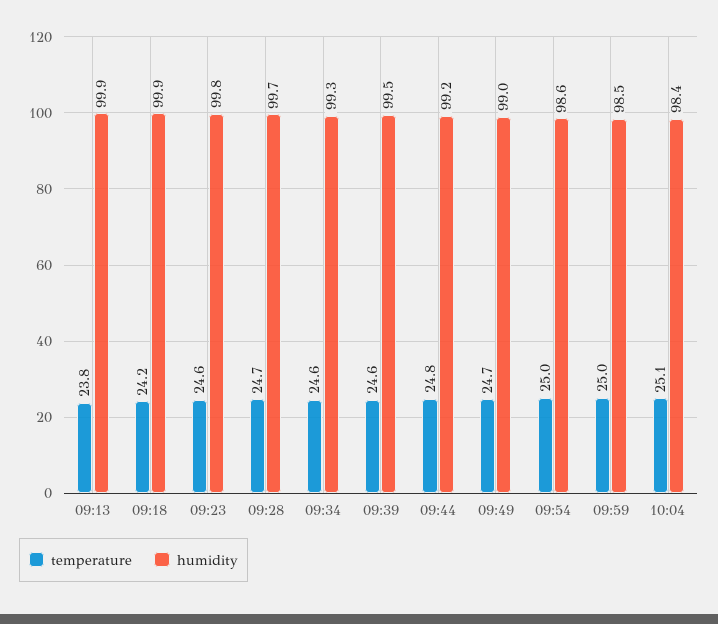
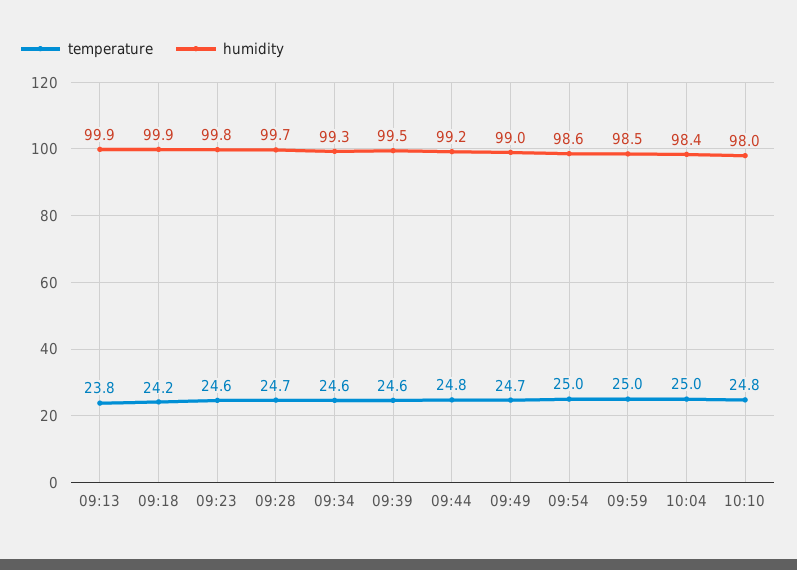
temperature, 10:04: 25.1 -> 25
temperature, 10:10: none -> 24.8
humidity, 10:10: none -> 98

